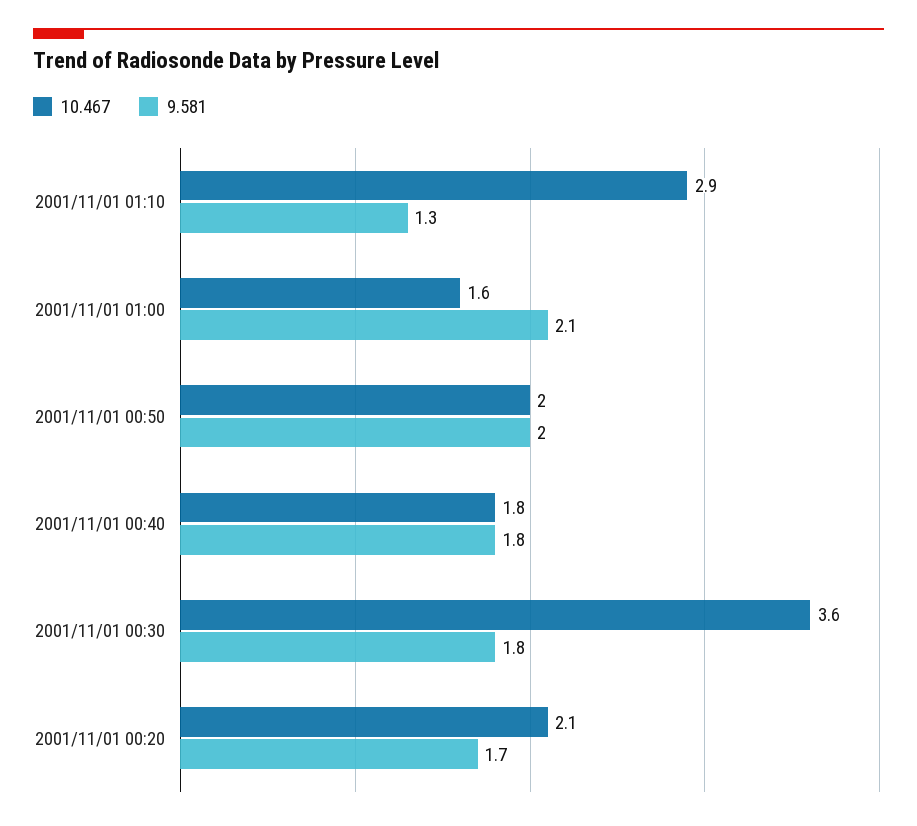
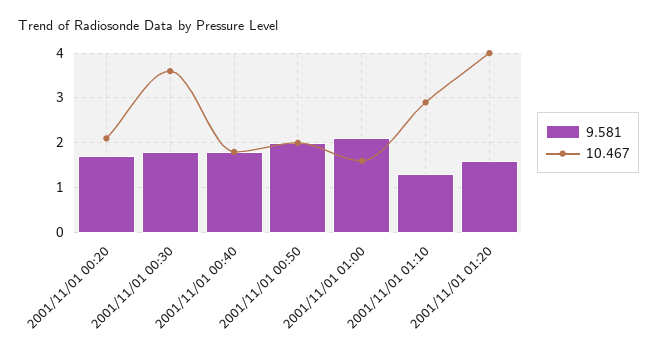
9.581, 2001/11/01 01:20: none -> 1.5
10.467, 2001/11/01 01:20: none -> 4

